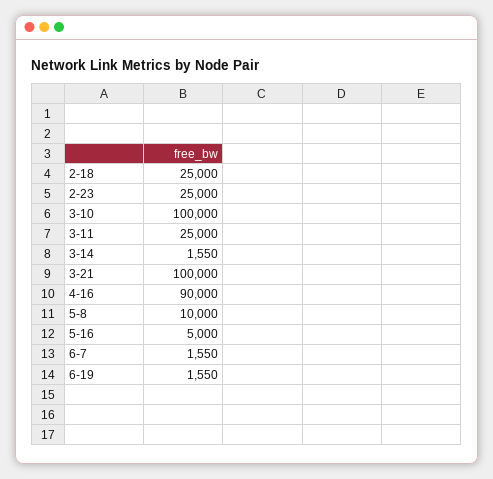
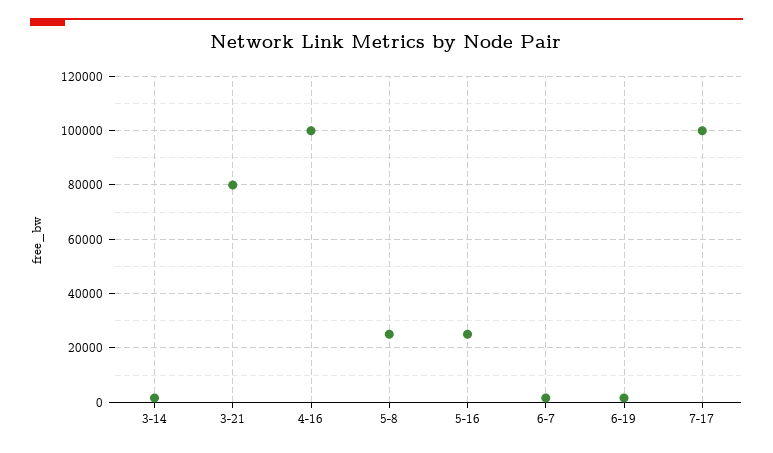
2-18: 25000 -> none
2-23: 25000 -> none
3-10: 100000 -> none
3-11: 25000 -> none
3-21: 100000 -> 80000
4-16: 90000 -> 100000
5-8: 10000 -> 25000
5-16: 5000 -> 25000
7-17: none -> 100000

